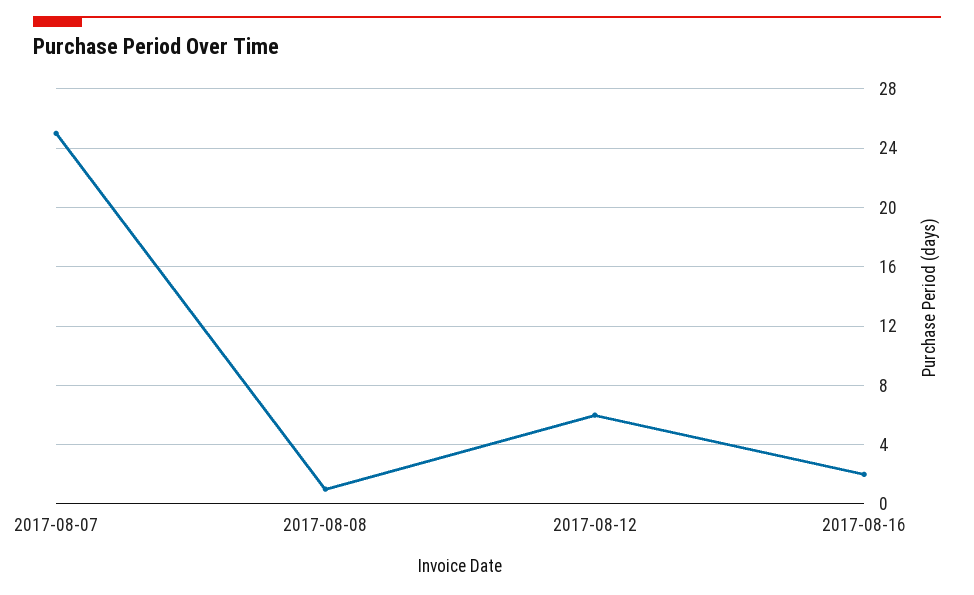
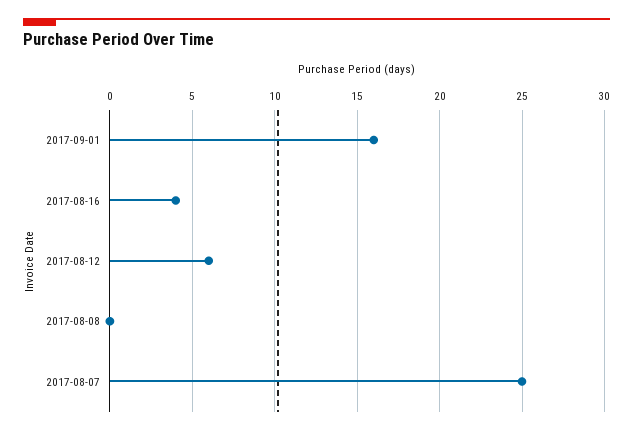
2017-08-08: 1 -> 0
2017-08-16: 2 -> 4
2017-09-01: none -> 16

